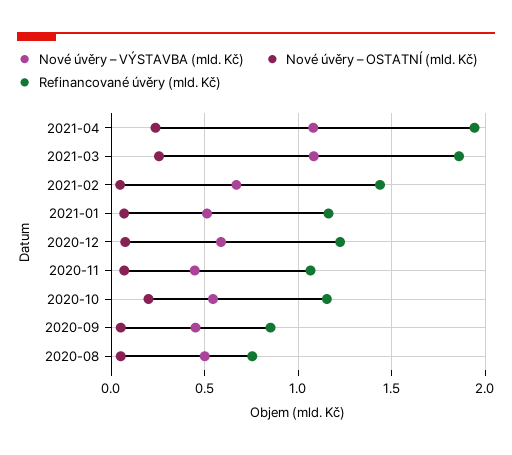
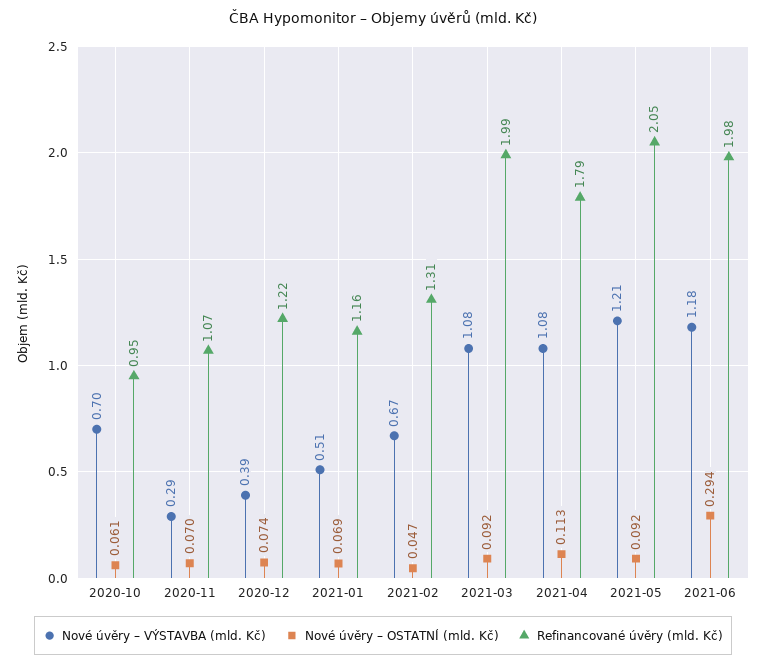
Nové úvěry – OSTATNÍ (mld. Kč), 2021-04: 0.25 -> 0.113
Refinancované úvěry (mld. Kč), 2021-04: 1.95 -> 1.79
Nové úvěry – OSTATNÍ (mld. Kč), 2021-03: 0.25 -> 0.092
Refinancované úvěry (mld. Kč), 2021-03: 1.85 -> 1.99
Refinancované úvěry (mld. Kč), 2021-02: 1.45 -> 1.31
Nové úvěry – VÝSTAVBA (mld. Kč), 2020-12: 0.6 -> 0.39
Nové úvěry – VÝSTAVBA (mld. Kč), 2020-11: 0.45 -> 0.29
Nové úvěry – VÝSTAVBA (mld. Kč), 2020-10: 0.55 -> 0.7
Nové úvěry – OSTATNÍ (mld. Kč), 2020-10: 0.2 -> 0.061
Refinancované úvěry (mld. Kč), 2020-10: 1.15 -> 0.95
Nové úvěry – VÝSTAVBA (mld. Kč), 2020-09: 0.45 -> none
Nové úvěry – OSTATNÍ (mld. Kč), 2020-09: 0.05 -> none
Refinancované úvěry (mld. Kč), 2020-09: 0.85 -> none
Nové úvěry – VÝSTAVBA (mld. Kč), 2020-08: 0.5 -> none
Nové úvěry – OSTATNÍ (mld. Kč), 2020-08: 0.05 -> none
Refinancované úvěry (mld. Kč), 2020-08: 0.75 -> none
Nové úvěry – VÝSTAVBA (mld. Kč), 2021-05: none -> 1.21
Nové úvěry – OSTATNÍ (mld. Kč), 2021-05: none -> 0.092
Refinancované úvěry (mld. Kč), 2021-05: none -> 2.05
Nové úvěry – VÝSTAVBA (mld. Kč), 2021-06: none -> 1.18
Nové úvěry – OSTATNÍ (mld. Kč), 2021-06: none -> 0.294
Refinancované úvěry (mld. Kč), 2021-06: none -> 1.98

